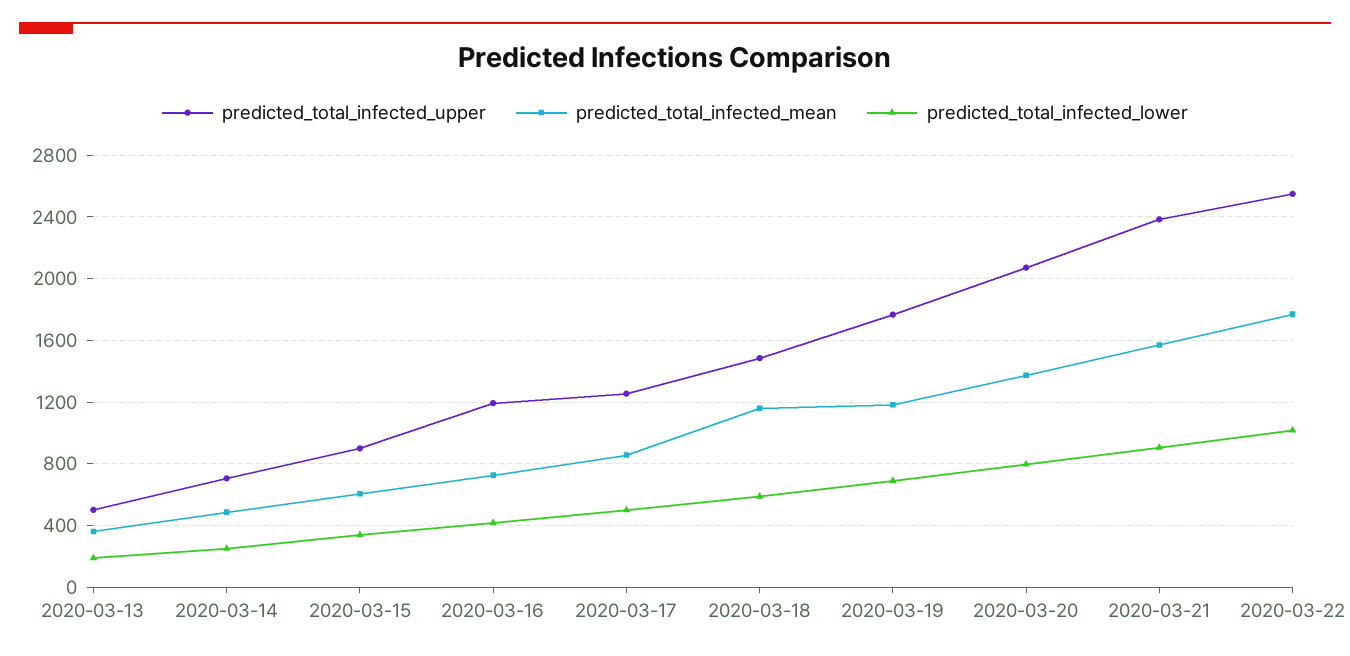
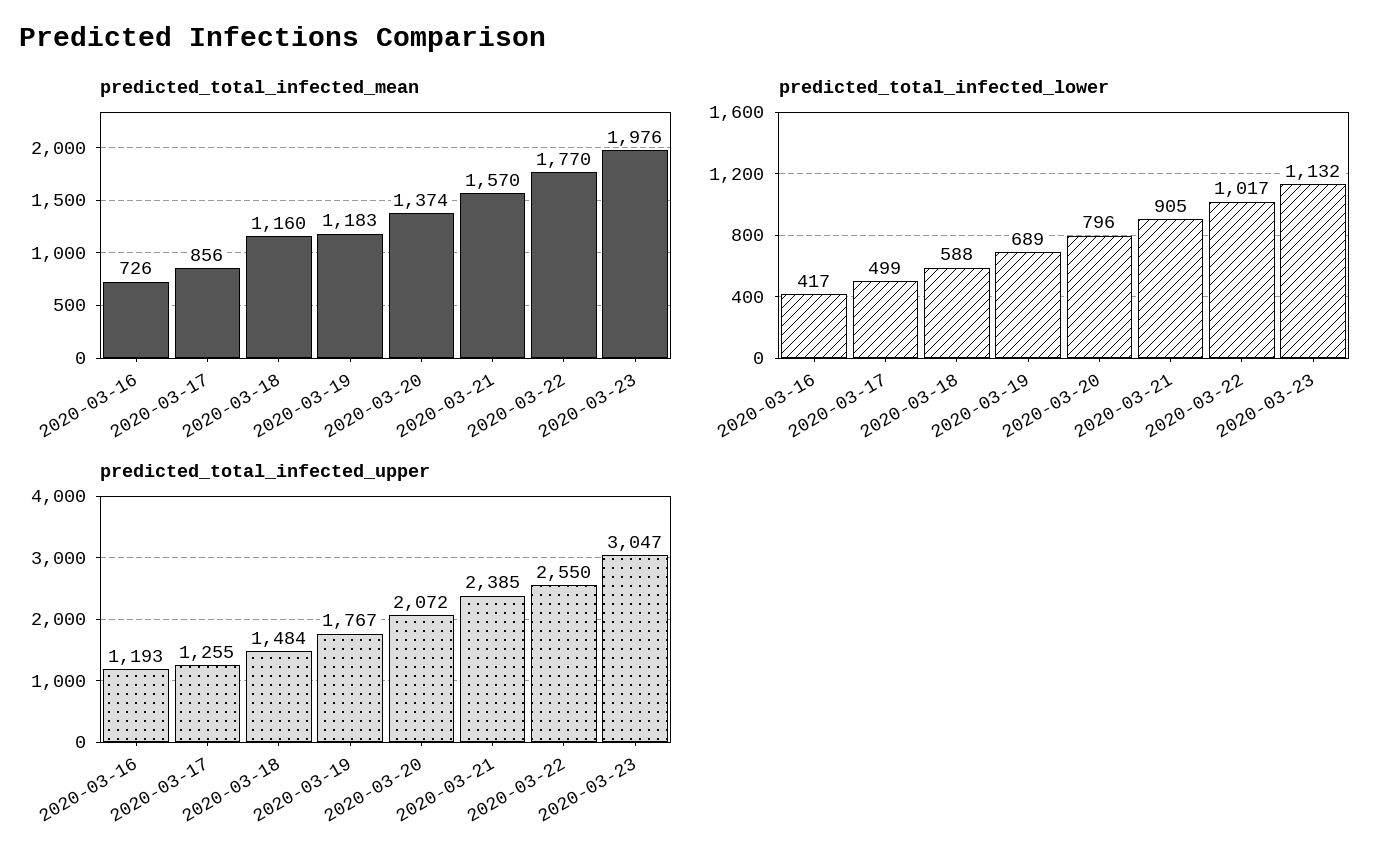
predicted_total_infected_upper, 2020-03-13: 500 -> none
predicted_total_infected_mean, 2020-03-13: 350 -> none
predicted_total_infected_lower, 2020-03-13: 200 -> none
predicted_total_infected_upper, 2020-03-14: 700 -> none
predicted_total_infected_mean, 2020-03-14: 500 -> none
predicted_total_infected_lower, 2020-03-14: 250 -> none
predicted_total_infected_upper, 2020-03-15: 900 -> none
predicted_total_infected_mean, 2020-03-15: 600 -> none
predicted_total_infected_lower, 2020-03-15: 350 -> none
predicted_total_infected_mean, 2020-03-23: none -> 1976
predicted_total_infected_lower, 2020-03-23: none -> 1132
predicted_total_infected_upper, 2020-03-23: none -> 3047

